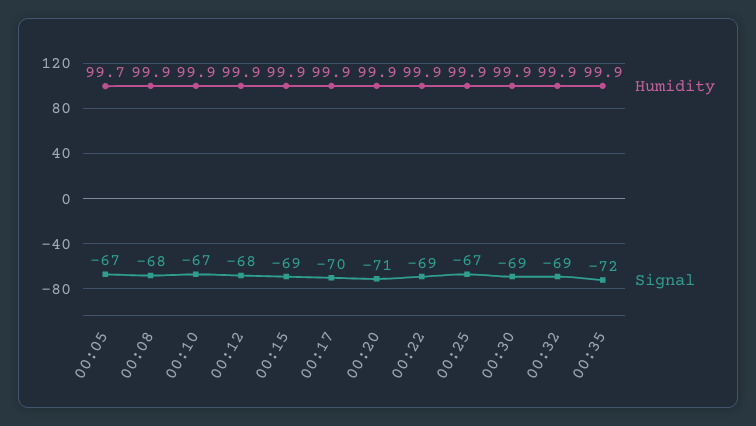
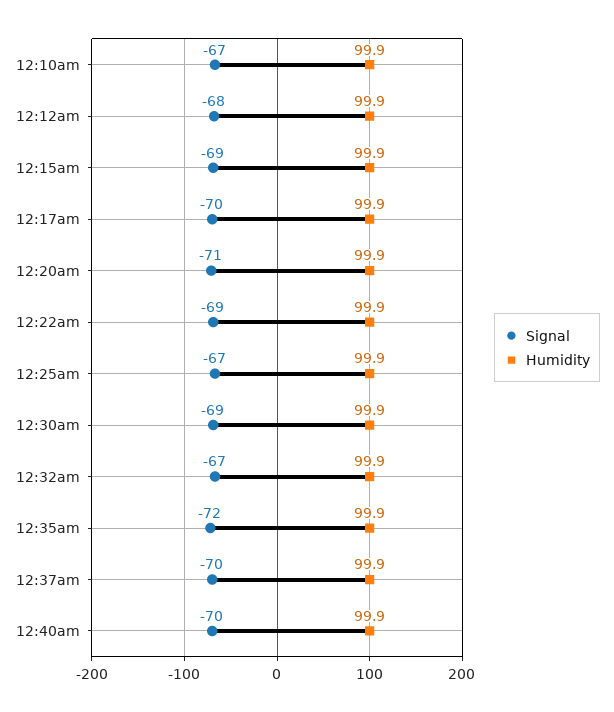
Humidity, 00:05: 99.7 -> none
Signal, 00:05: -67 -> none
Humidity, 00:08: 99.9 -> none
Signal, 00:08: -68 -> none
Signal, 00:32: -69 -> -67
Signal, 12:37am: none -> -70
Humidity, 12:37am: none -> 99.9
Signal, 12:40am: none -> -70
Humidity, 12:40am: none -> 99.9

